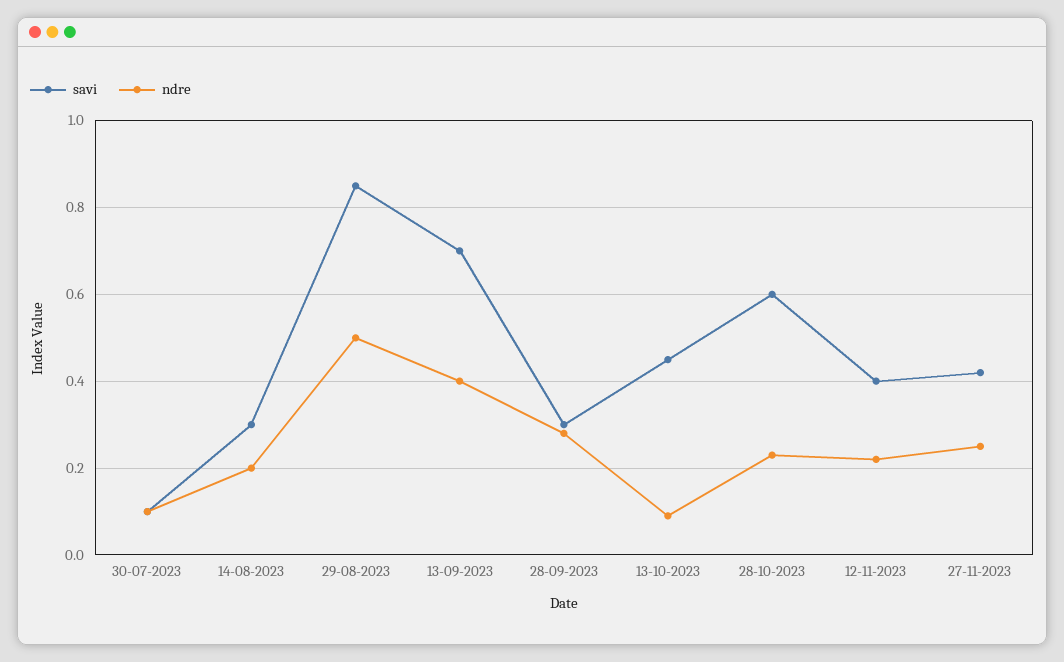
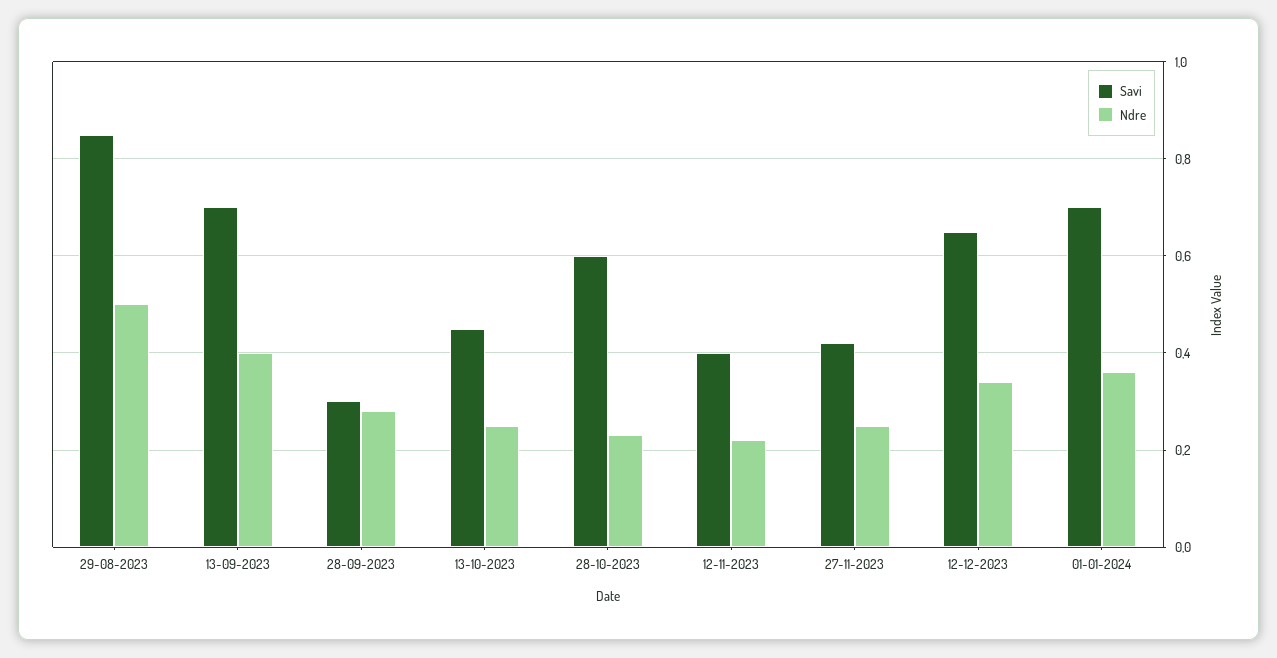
savi, 30-07-2023: 0.1 -> none
ndre, 30-07-2023: 0.1 -> none
savi, 14-08-2023: 0.3 -> none
ndre, 14-08-2023: 0.2 -> none
ndre, 13-10-2023: 0.1 -> 0.25
savi, 12-12-2023: none -> 0.65
ndre, 12-12-2023: none -> 0.35
savi, 01-01-2024: none -> 0.7
ndre, 01-01-2024: none -> 0.35

